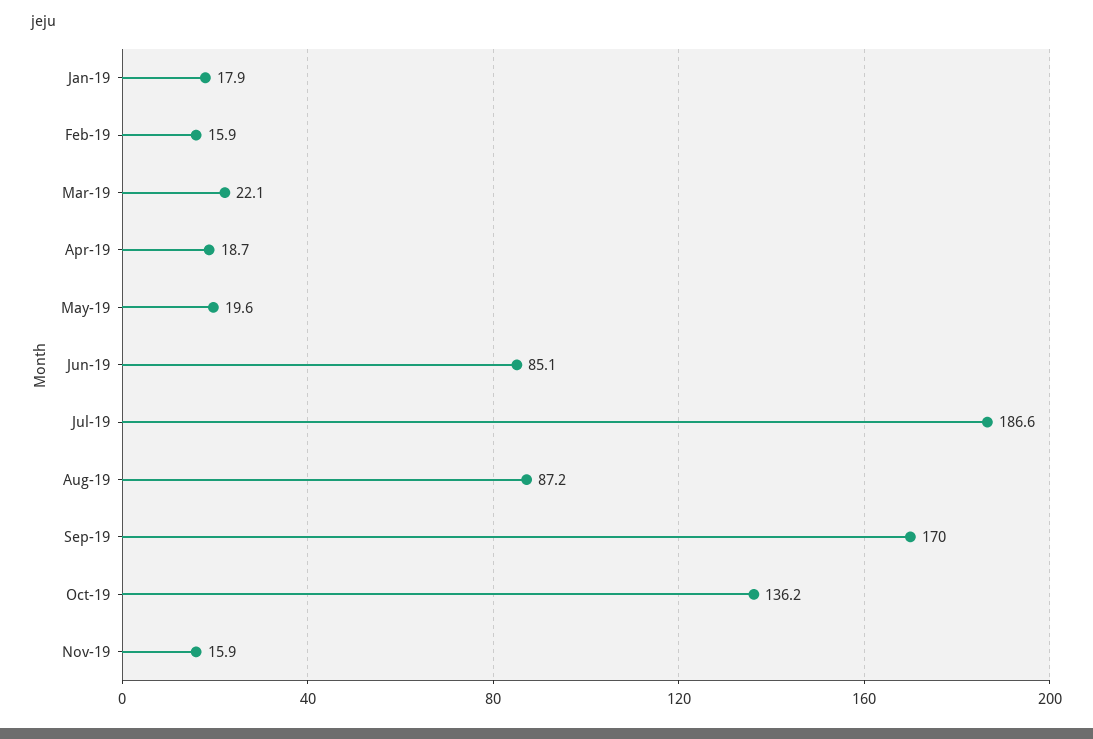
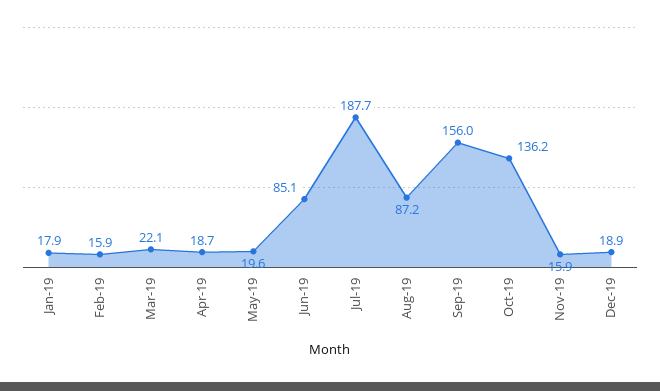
Jul-19: 186.6 -> 187.7
Sep-19: 170 -> 156
Dec-19: none -> 18.9

